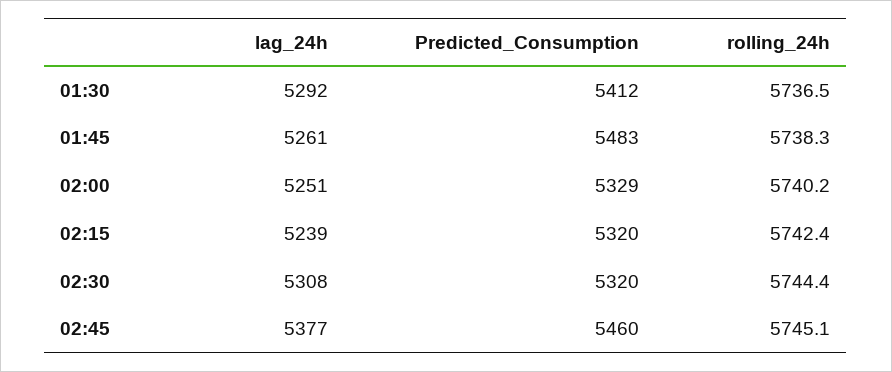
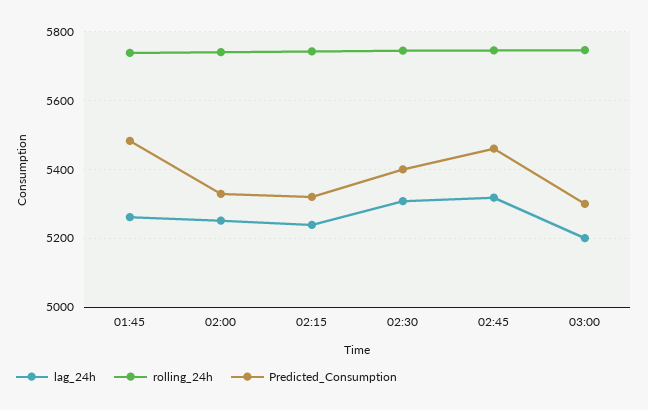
lag_24h, 01:30: 5292 -> none
Predicted_Consumption, 01:30: 5412 -> none
rolling_24h, 01:30: 5736.5 -> none
Predicted_Consumption, 02:30: 5320 -> 5400
lag_24h, 02:45: 5377 -> 5320
lag_24h, 03:00: none -> 5200
rolling_24h, 03:00: none -> 5740
Predicted_Consumption, 03:00: none -> 5300

